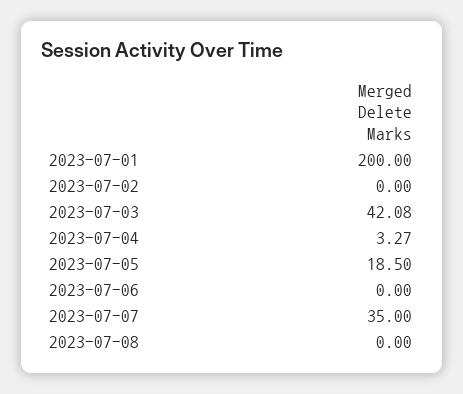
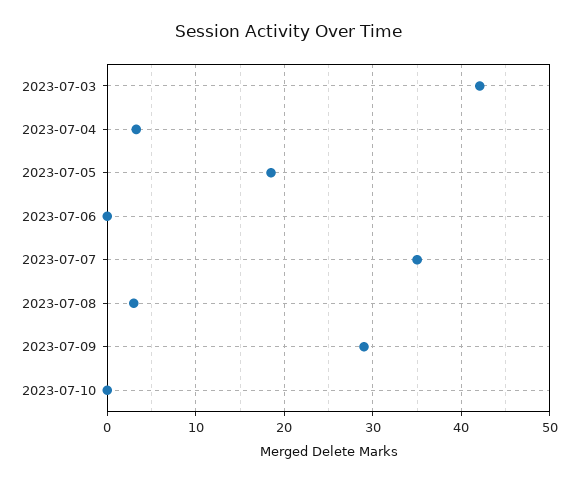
2023-07-01: 200 -> none
2023-07-02: 0 -> none
2023-07-08: 0 -> 3
2023-07-09: none -> 29
2023-07-10: none -> 0

